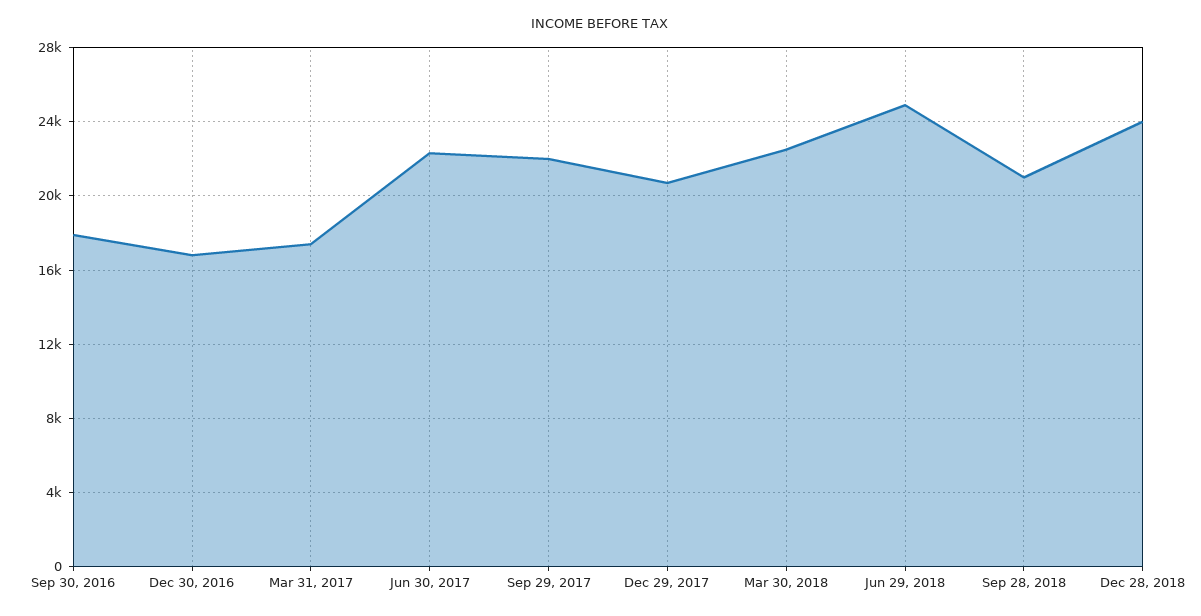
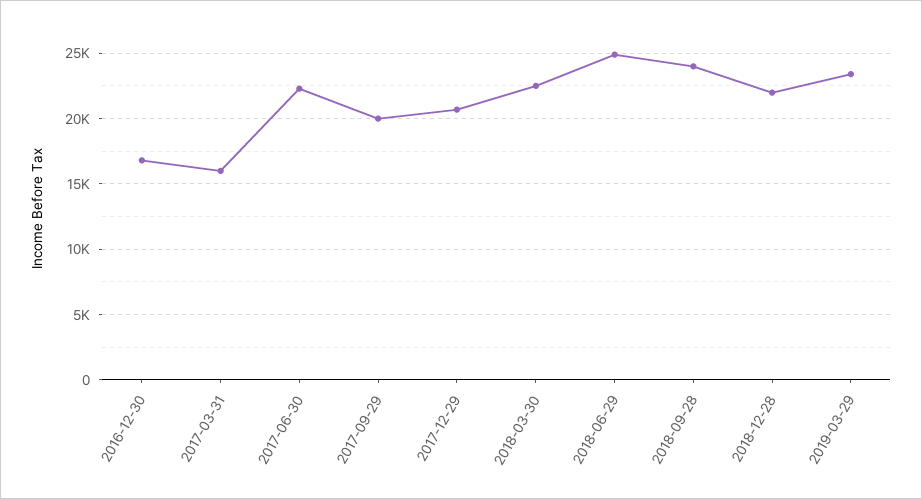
Sep 30, 2016: 18000 -> none
Mar 31, 2017: 17500 -> 16000
Sep 29, 2017: 22000 -> 20000
Sep 28, 2018: 21000 -> 24000
Dec 28, 2018: 24000 -> 22000
2019-03-29: none -> 23500

